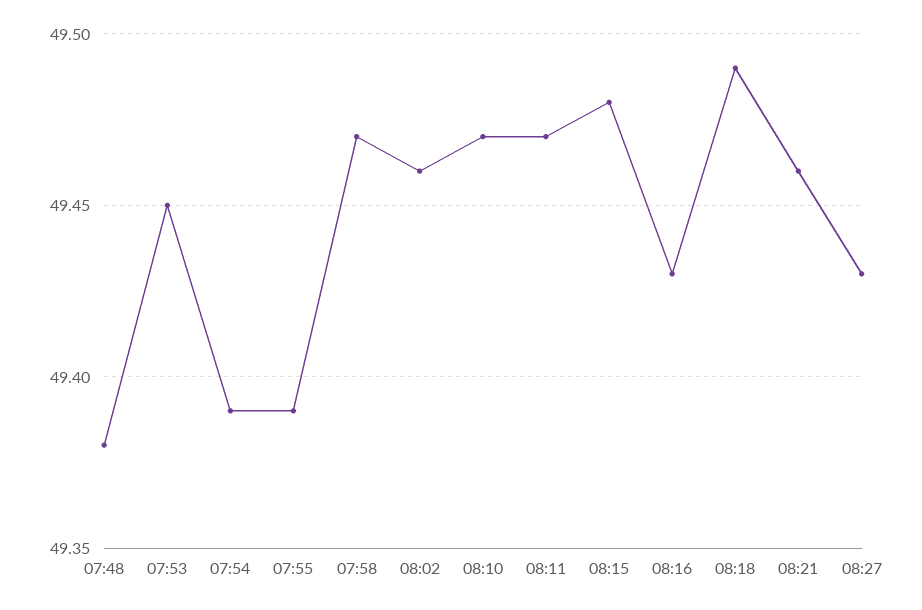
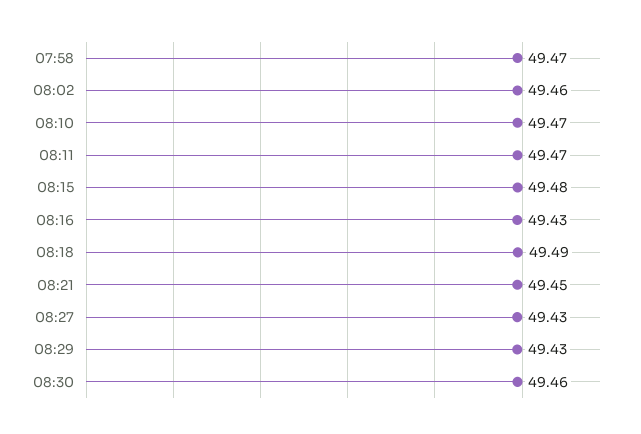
07:48: 49.38 -> none
07:53: 49.45 -> none
07:54: 49.39 -> none
07:55: 49.39 -> none
08:21: 49.46 -> 49.45
08:29: none -> 49.43
08:30: none -> 49.46

